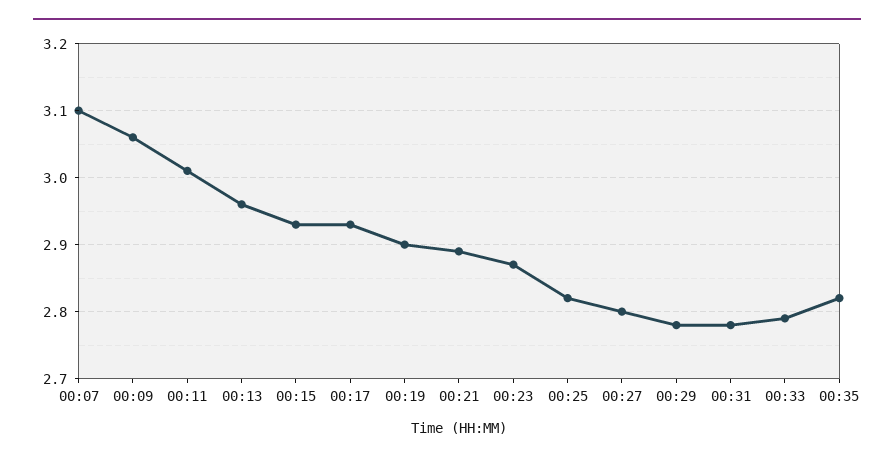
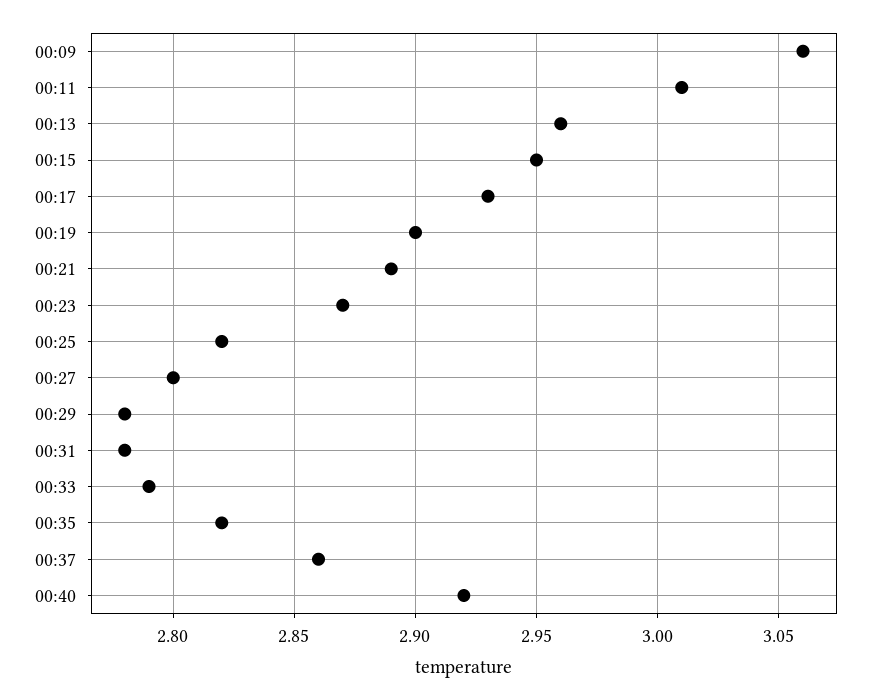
00:07: 3.1 -> none
00:15: 2.93 -> 2.95
00:37: none -> 2.86
00:40: none -> 2.92

